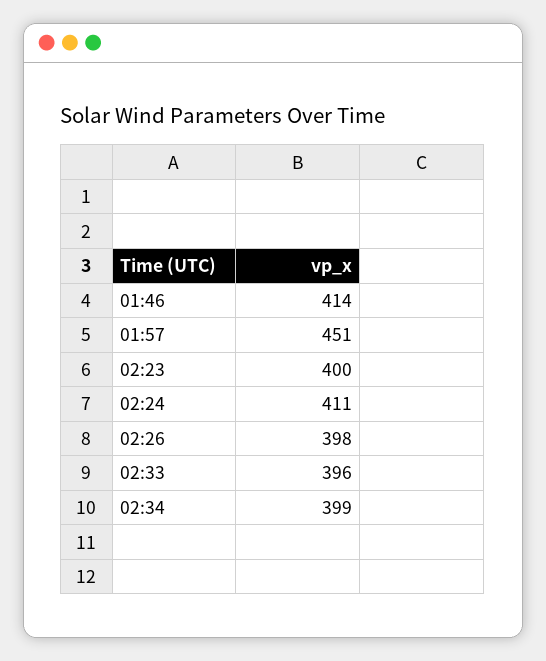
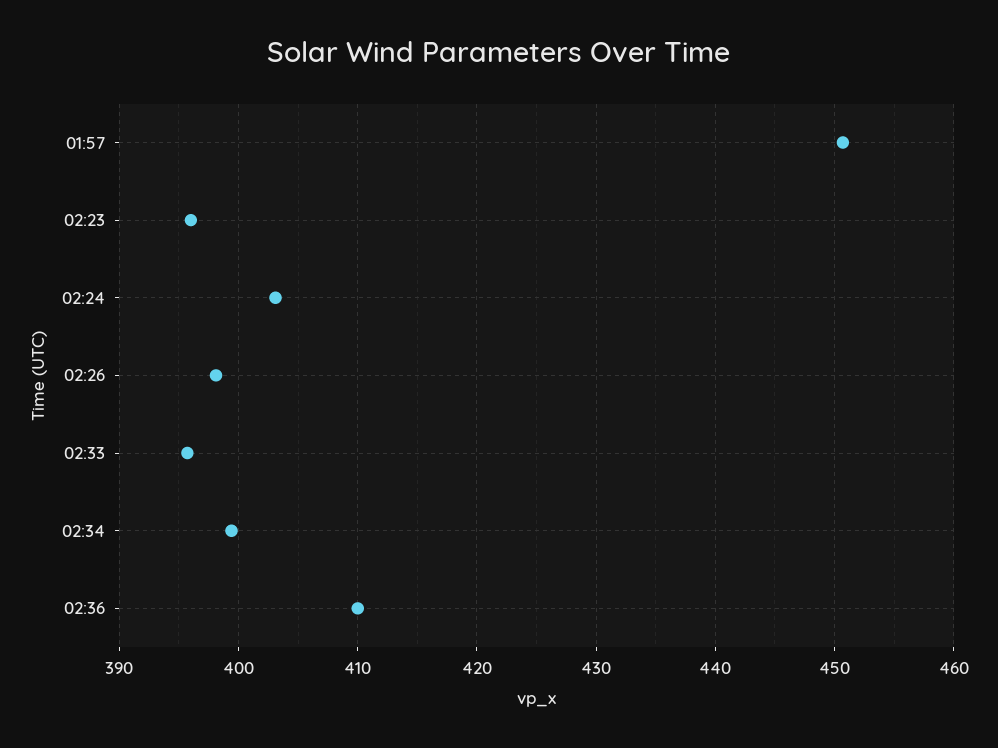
01:46: 414 -> none
02:23: 400 -> 396
02:24: 411 -> 403
02:36: none -> 410

